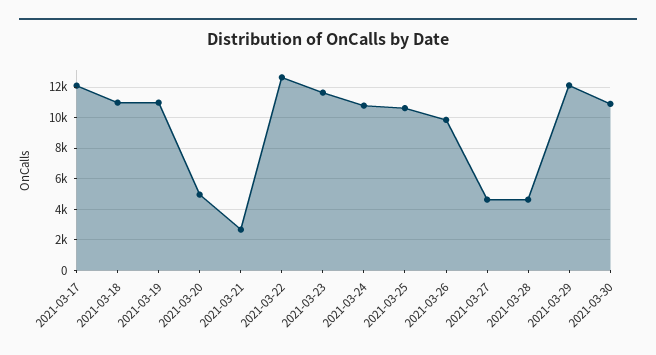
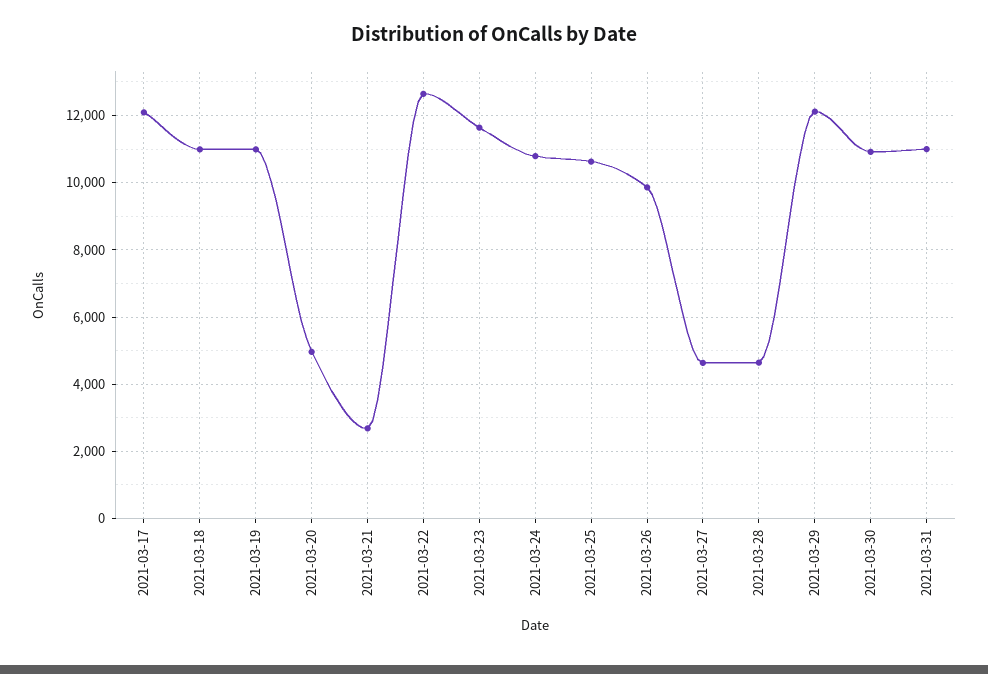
2021-03-31: none -> 11000

